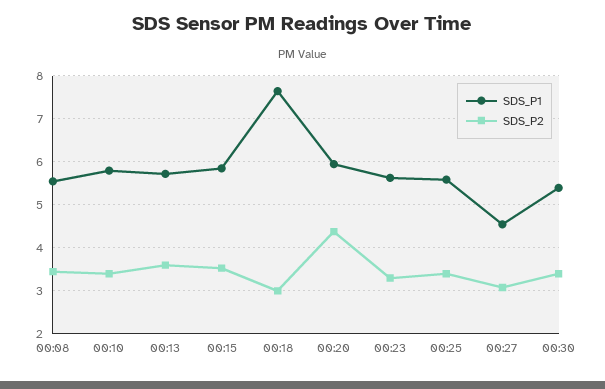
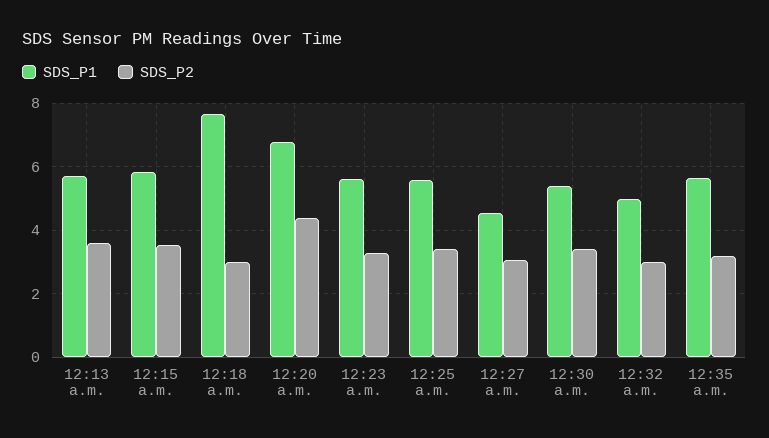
SDS_P1, 00:08: 5.6 -> none
SDS_P2, 00:08: 3.4 -> none
SDS_P1, 00:10: 5.8 -> none
SDS_P2, 00:10: 3.4 -> none
SDS_P1, 00:20: 6 -> 6.8
SDS_P1, 12:32 a.m.: none -> 5
SDS_P2, 12:32 a.m.: none -> 3
SDS_P1, 12:35 a.m.: none -> 5.6
SDS_P2, 12:35 a.m.: none -> 3.2

